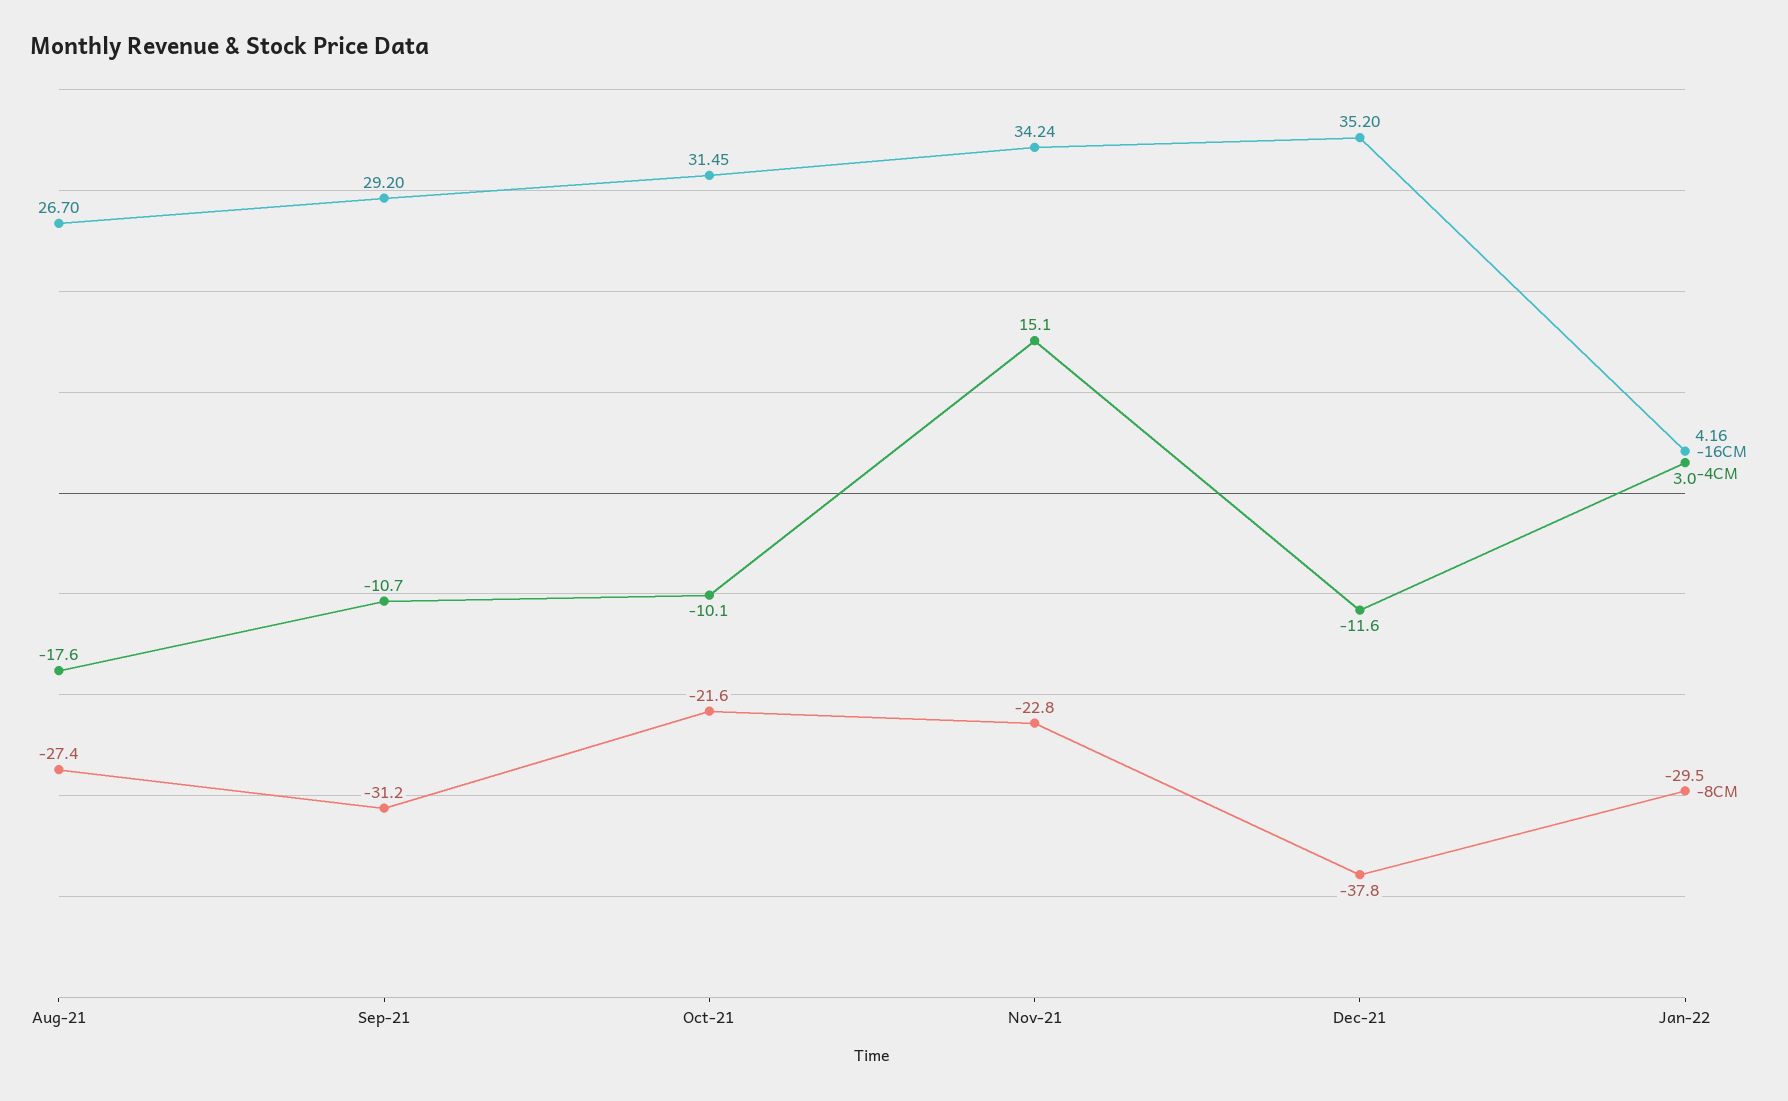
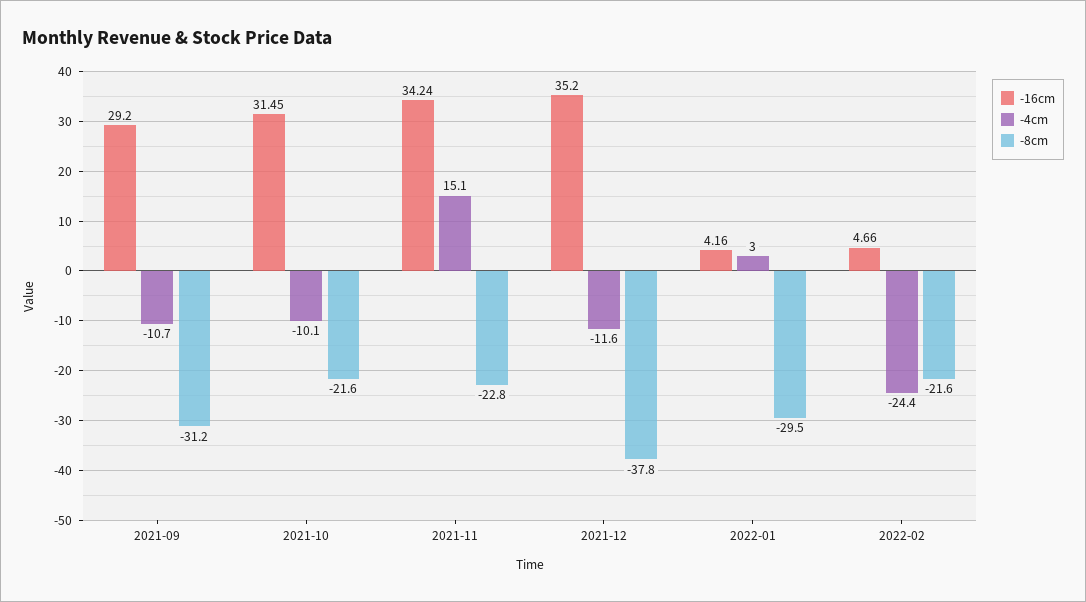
-16CM, Aug-21: 26.7 -> none
-4CM, Aug-21: -17.6 -> none
-8CM, Aug-21: -27.4 -> none
-16CM, 2022-02: none -> 4.66
-4CM, 2022-02: none -> -24.4
-8CM, 2022-02: none -> -21.6

